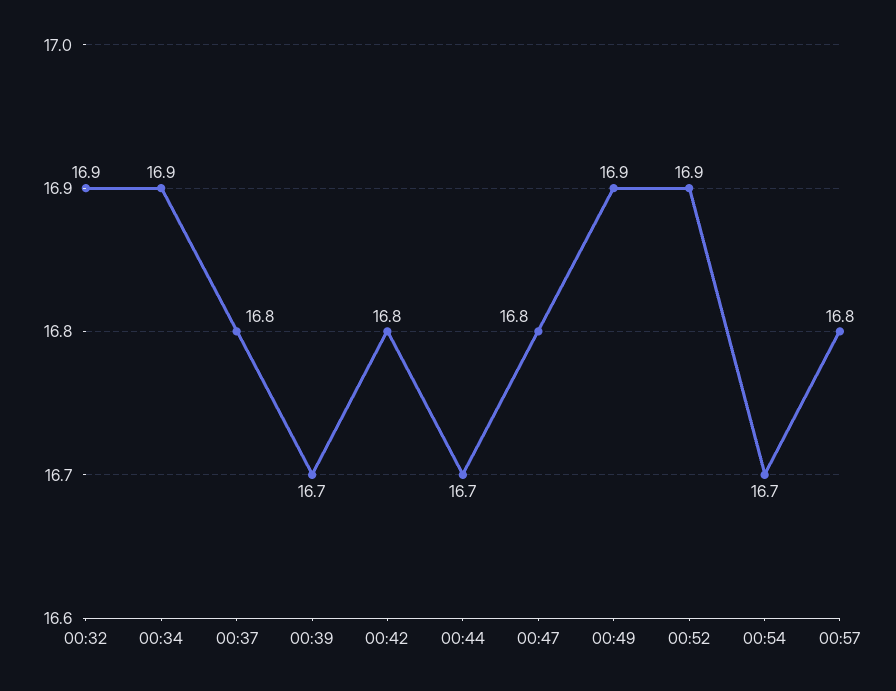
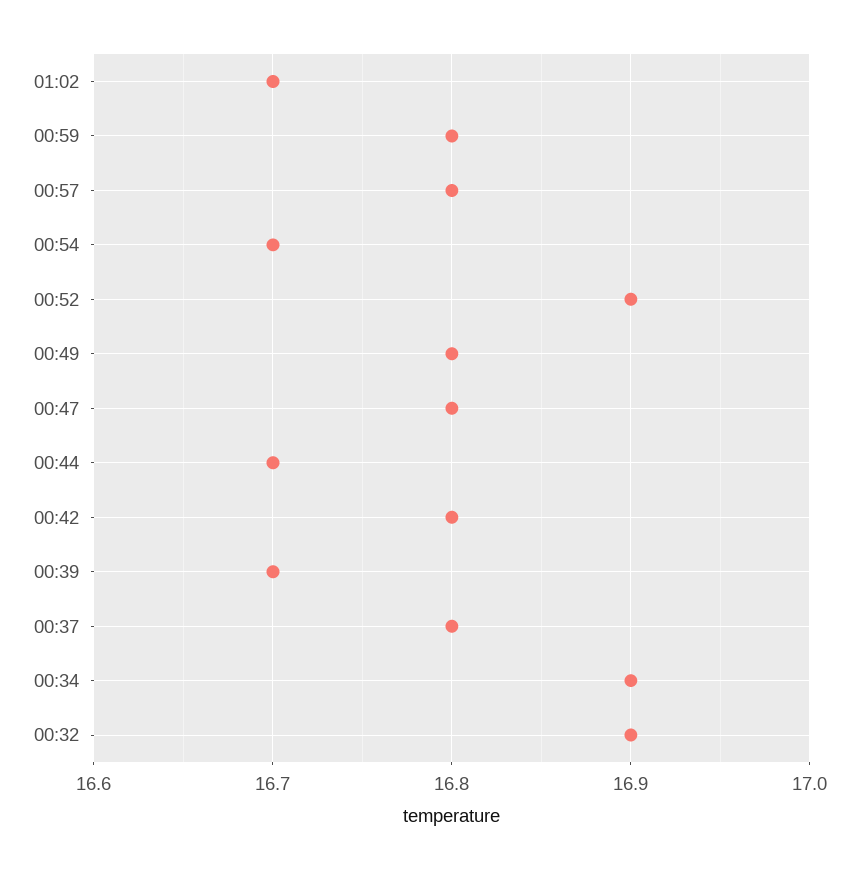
00:49: 16.9 -> 16.8
01:02: none -> 16.7
00:59: none -> 16.8

